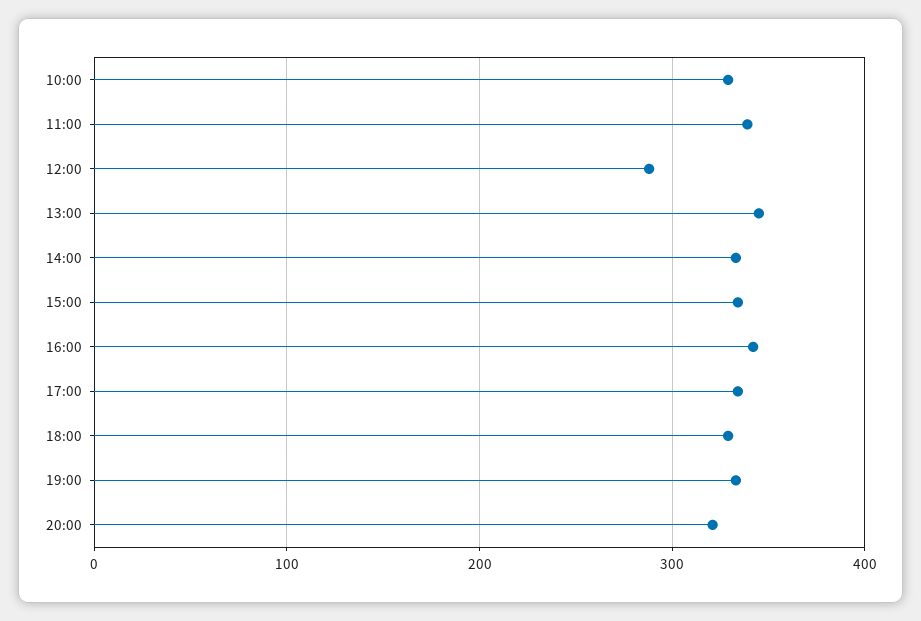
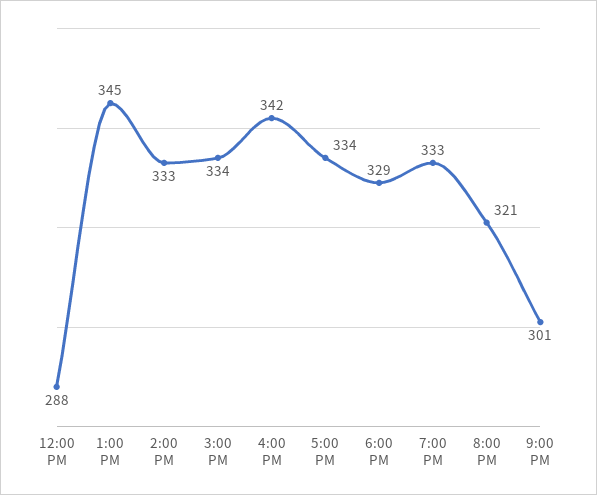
10:00: 330 -> none
11:00: 340 -> none
9:00 PM: none -> 301

